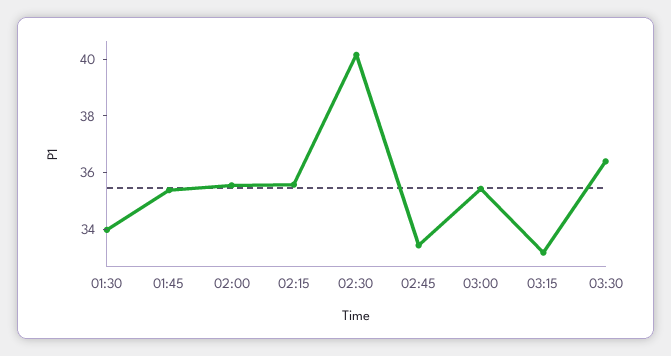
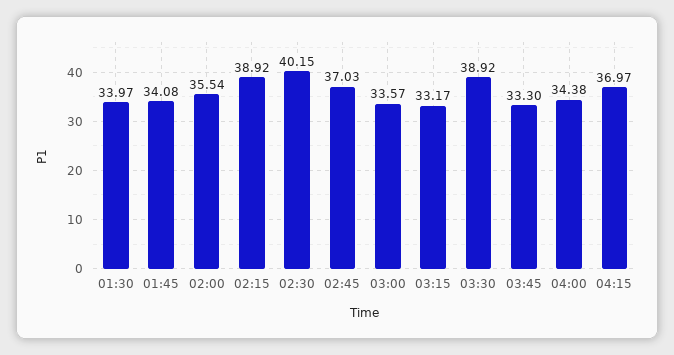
01:45: 35.5 -> 34.08
02:15: 35.5 -> 38.92
02:45: 33.5 -> 37.03
03:00: 35.5 -> 33.57
03:30: 36.5 -> 38.92
03:45: none -> 33.3
04:00: none -> 34.38
04:15: none -> 36.97

